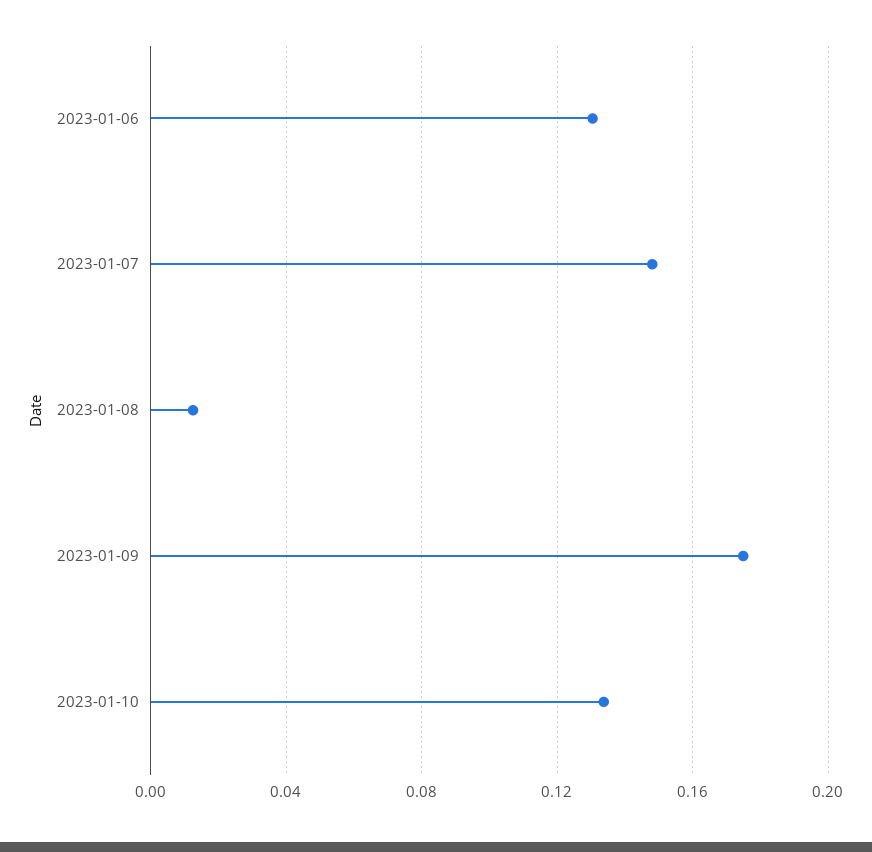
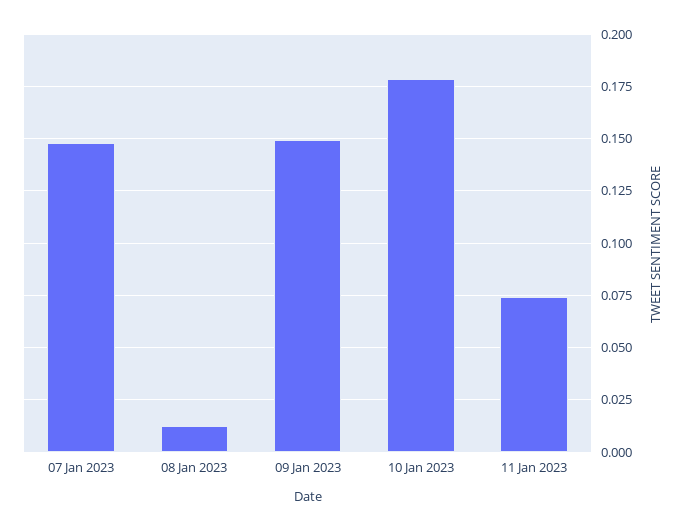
2023-01-06: 0.13 -> none
2023-01-09: 0.175 -> 0.15
2023-01-10: 0.135 -> 0.18
11 Jan 2023: none -> 0.075

